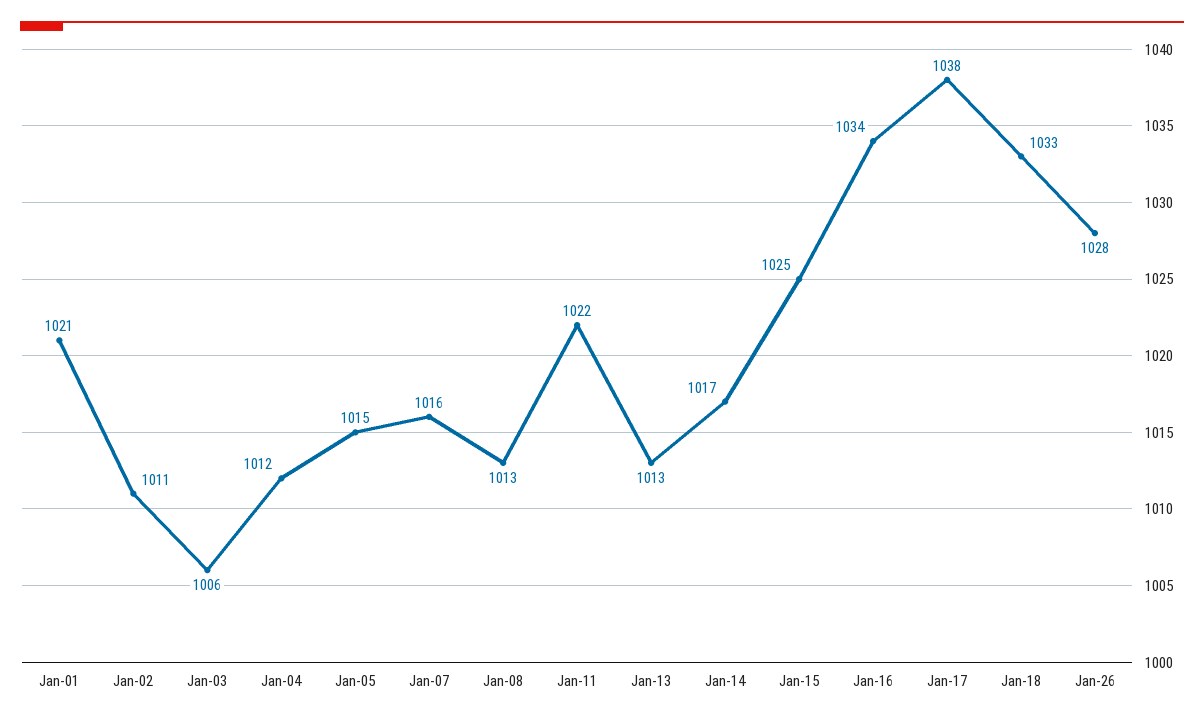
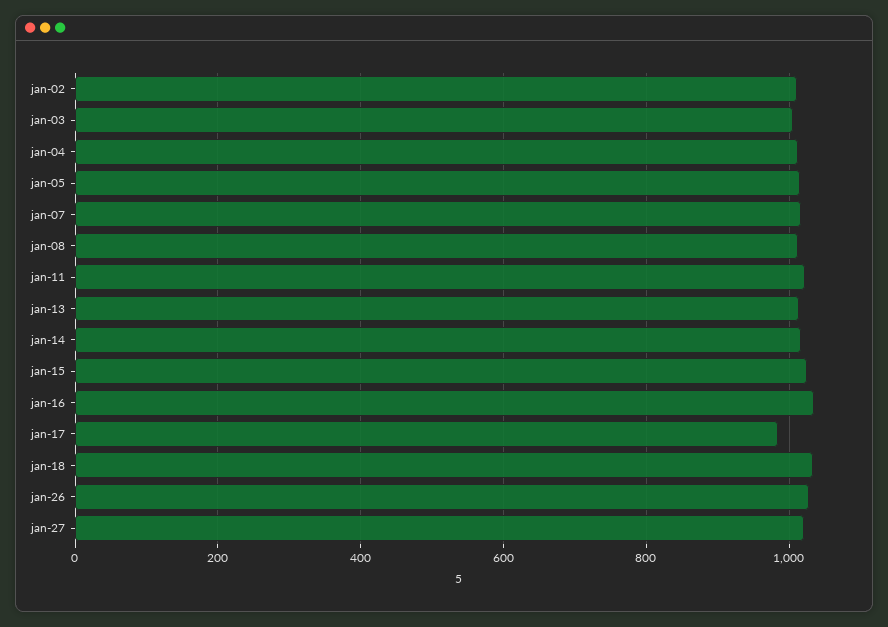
Jan-01: 1021 -> none
Jan-17: 1038 -> 980
jan-27: none -> 1020

